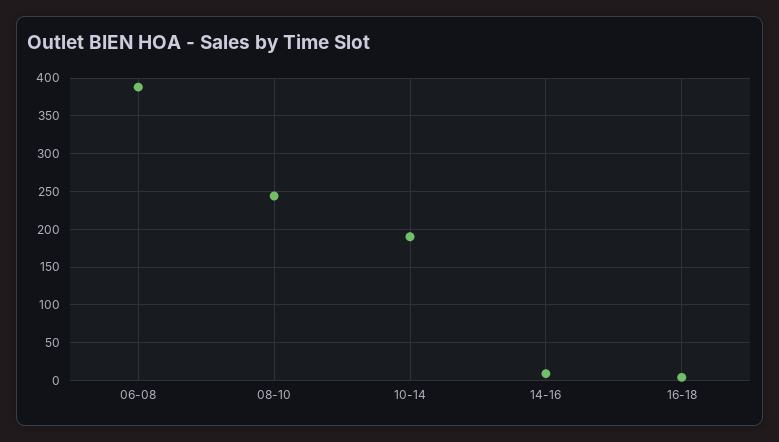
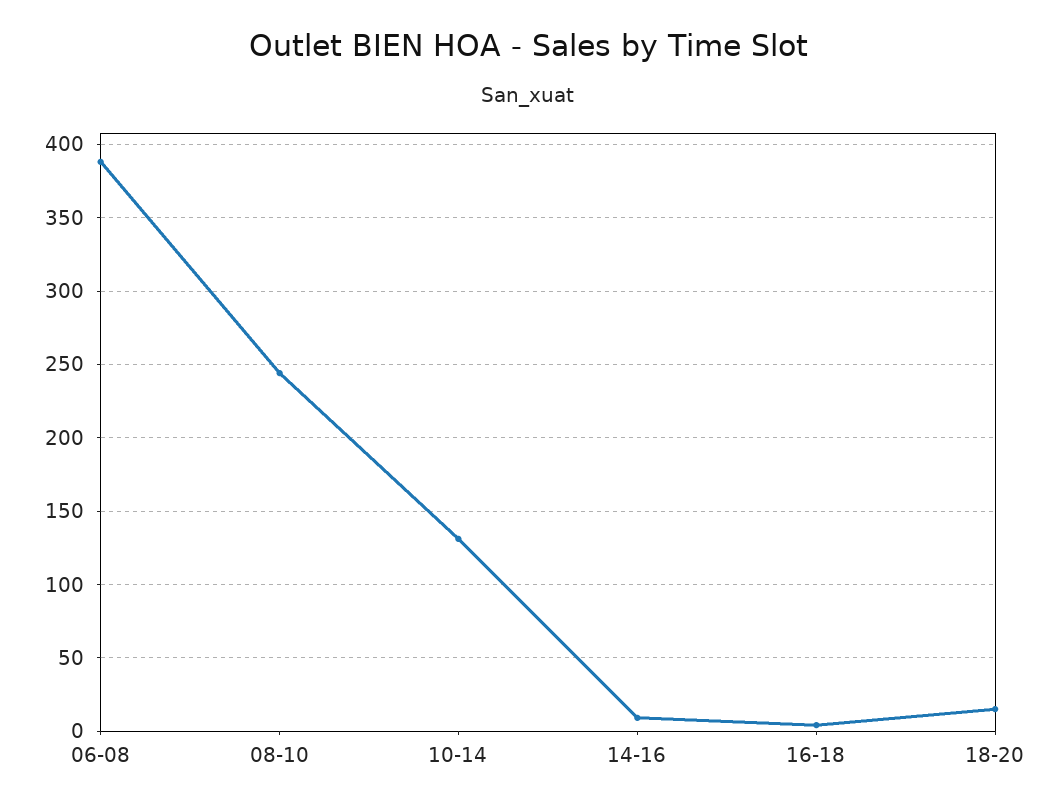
10-14: 190 -> 130
18-20: none -> 15

